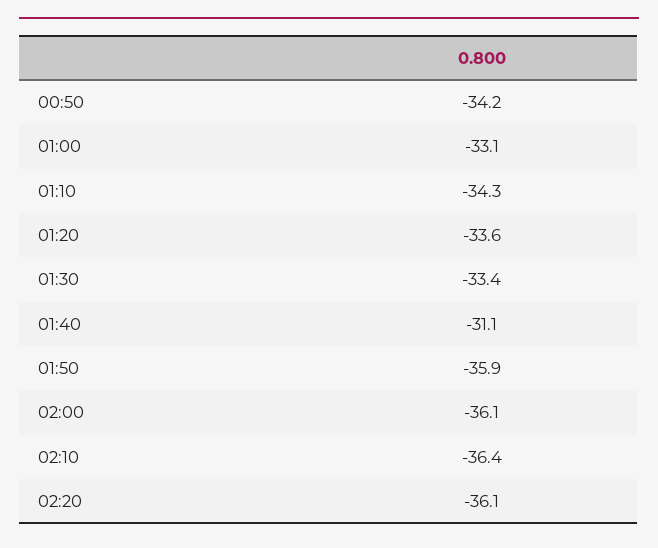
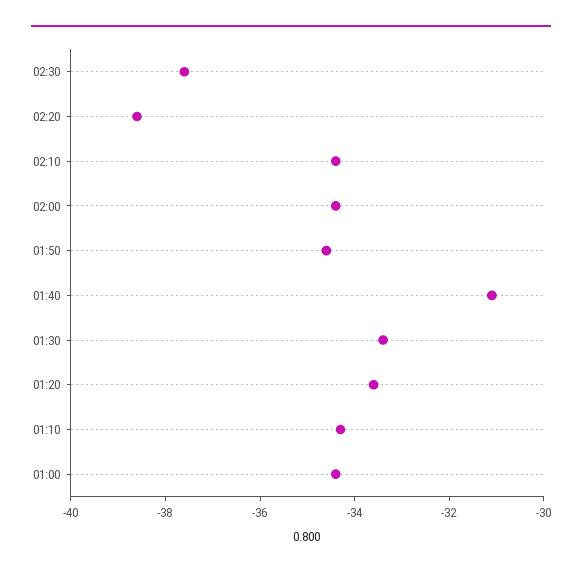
00:50: -34.2 -> none
01:00: -33.1 -> -34.5
01:50: -35.9 -> -34.5
02:00: -36.1 -> -34.5
02:10: -36.4 -> -34.5
02:20: -36.1 -> -38.5
02:30: none -> -37.5

